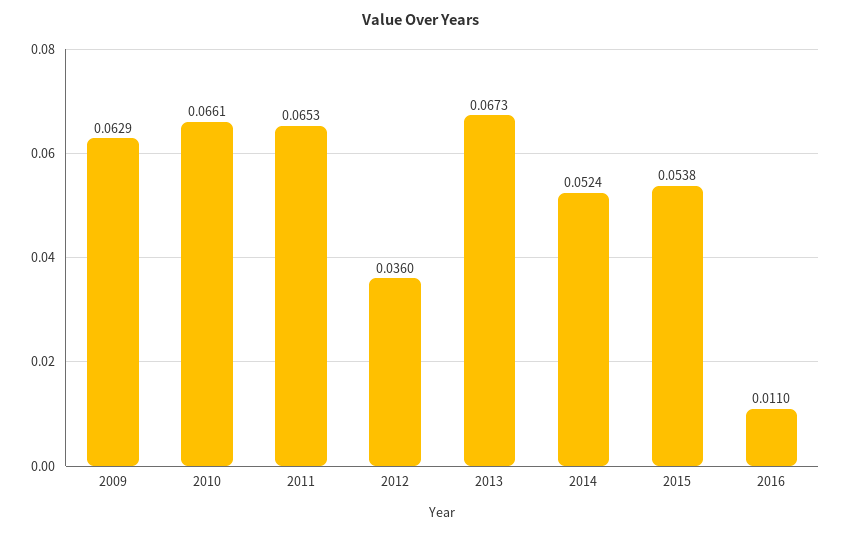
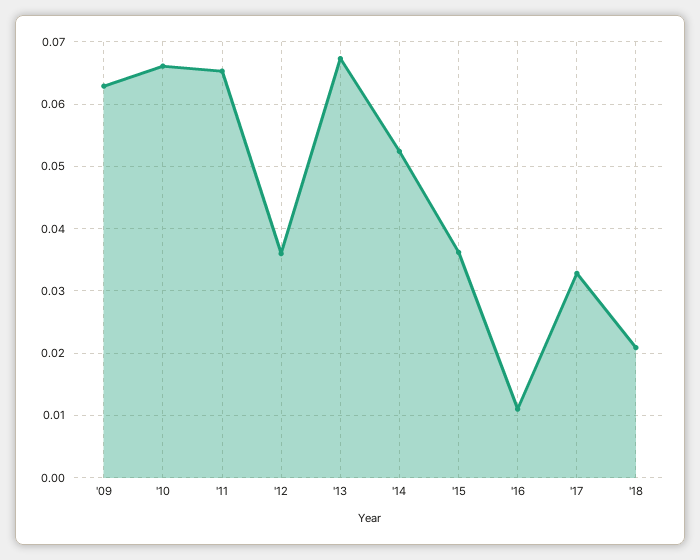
2015: 0.0538 -> 0.036
'17: none -> 0.033
'18: none -> 0.021

